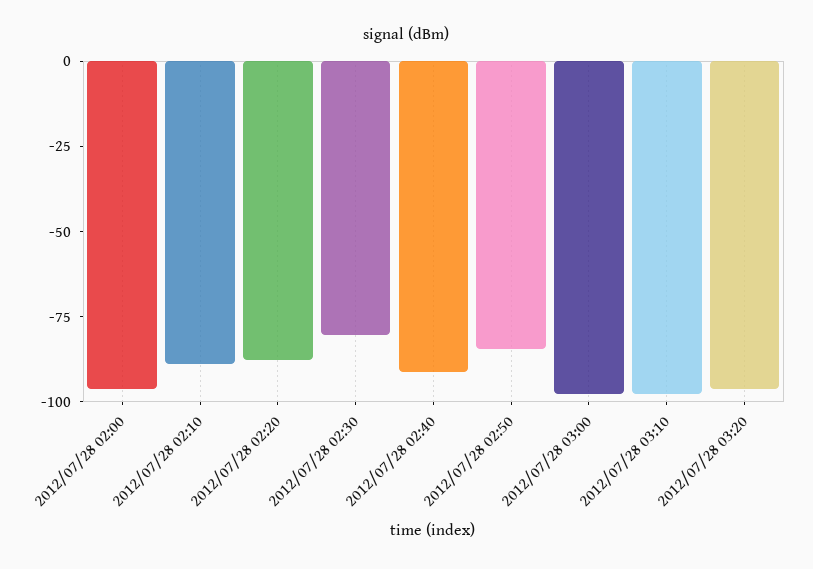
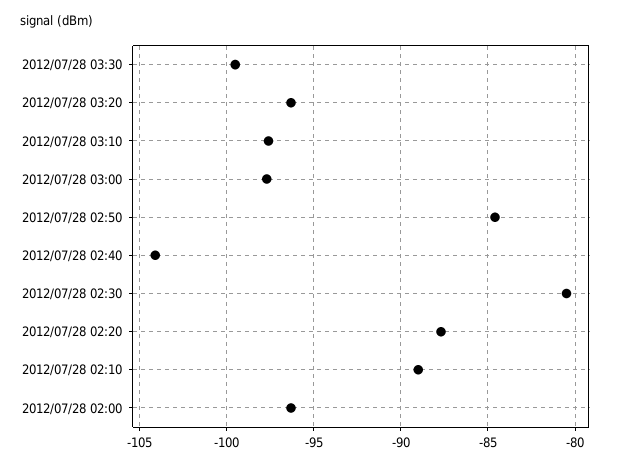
2012/07/28 02:40: -90 -> -104
2012/07/28 03:30: none -> -99.5

